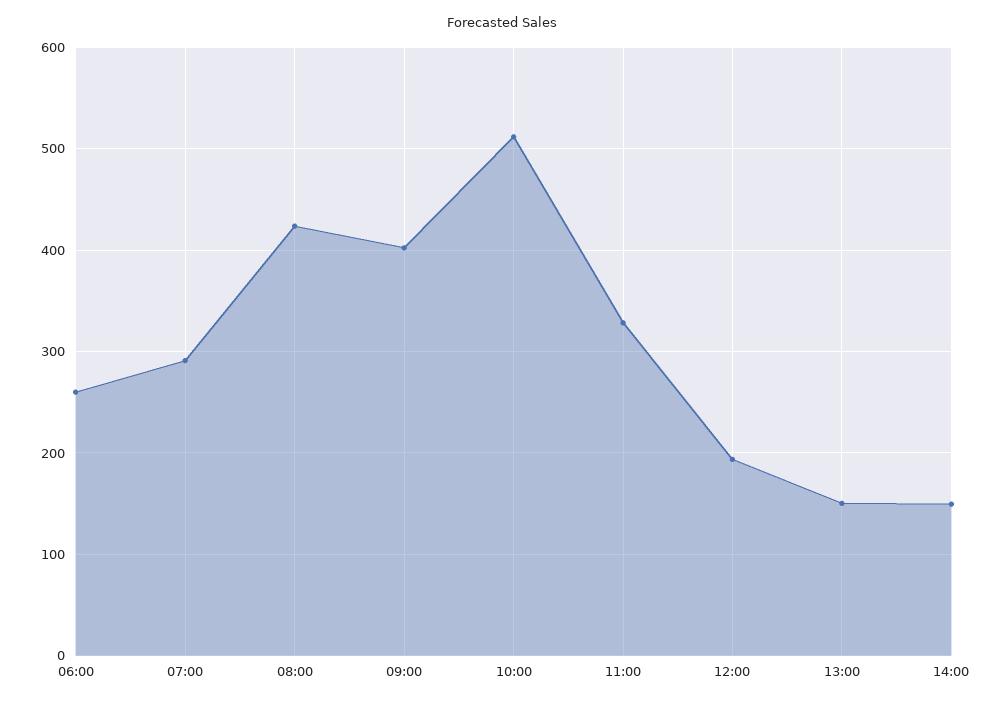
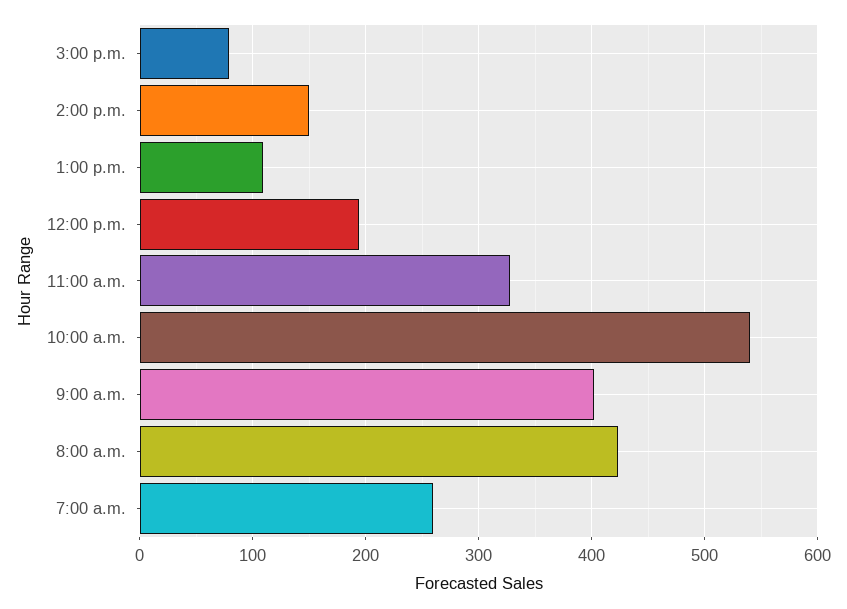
06:00: 260 -> none
07:00: 290 -> 260
10:00: 510 -> 540
13:00: 150 -> 110
3:00 p.m.: none -> 80

